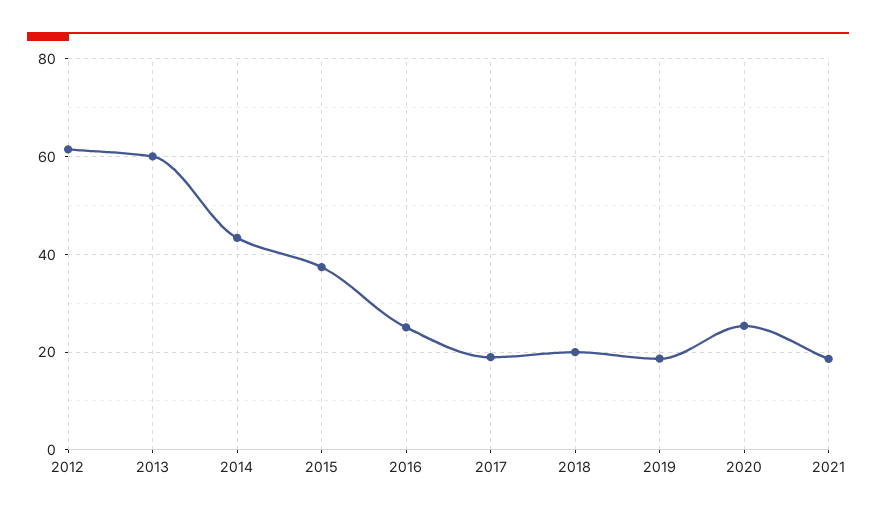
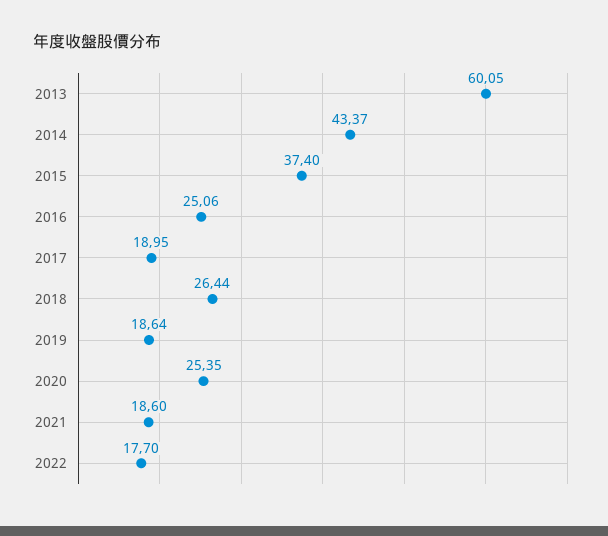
2012: 62 -> none
2018: 20 -> 26.44
2022: none -> 17.7

